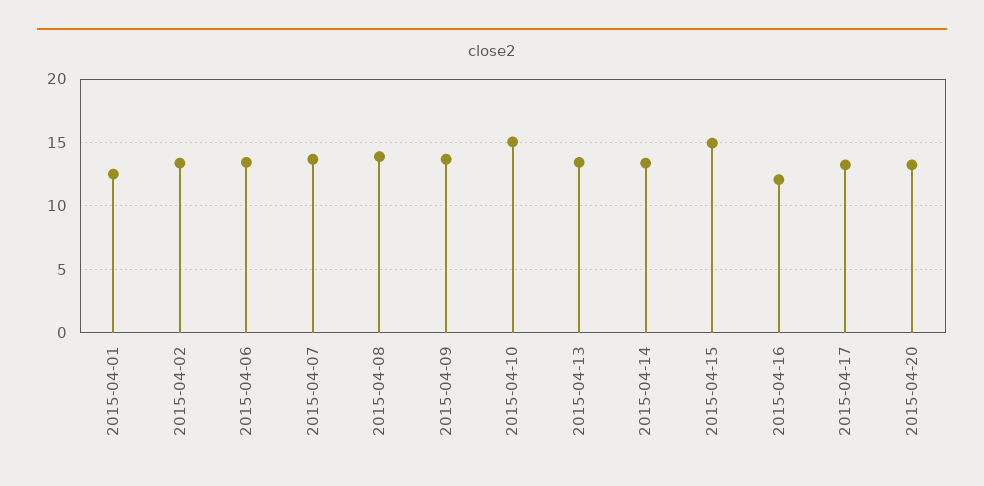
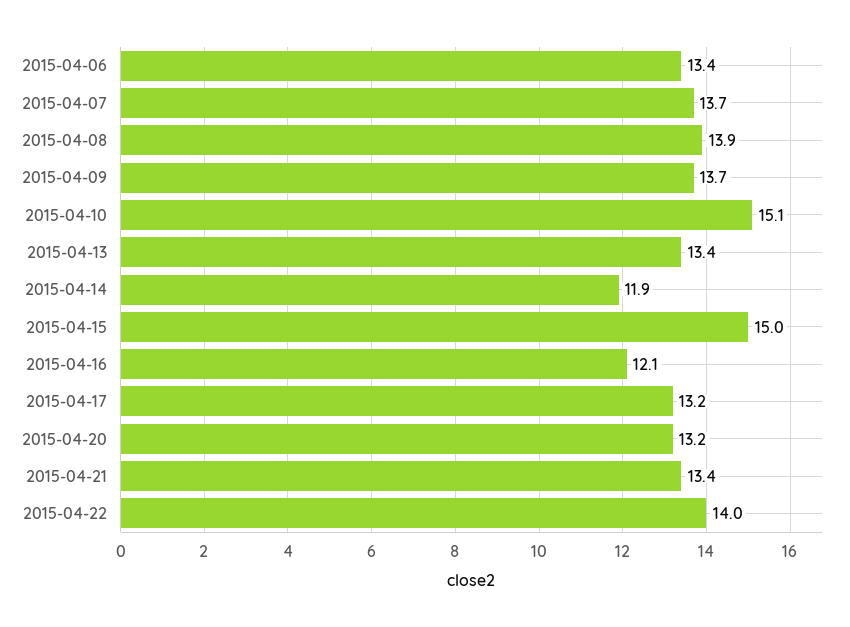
2015-04-01: 12.5 -> none
2015-04-02: 13.5 -> none
2015-04-14: 13.5 -> 11.9
2015-04-21: none -> 13.4
2015-04-22: none -> 14

